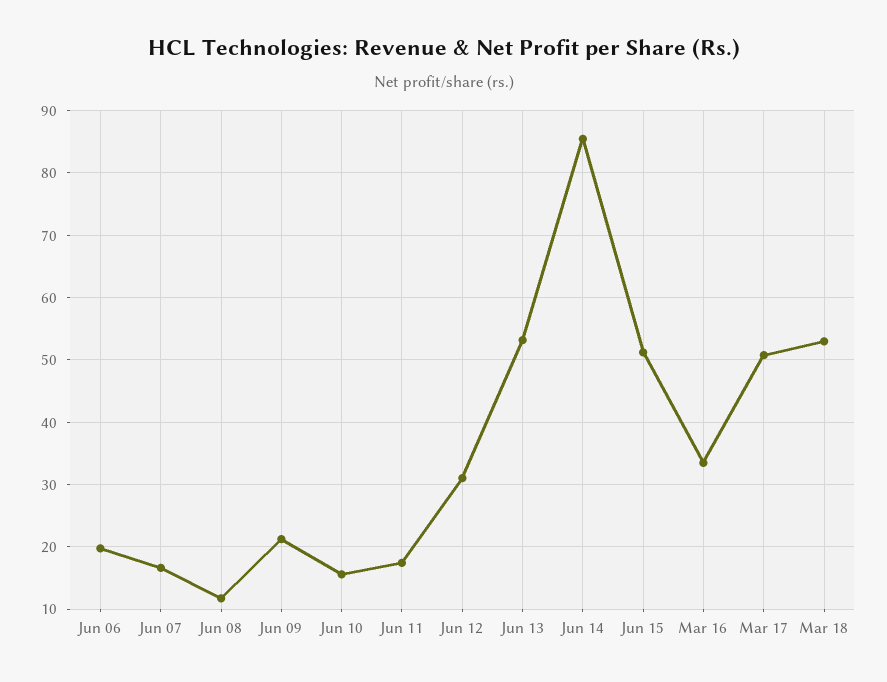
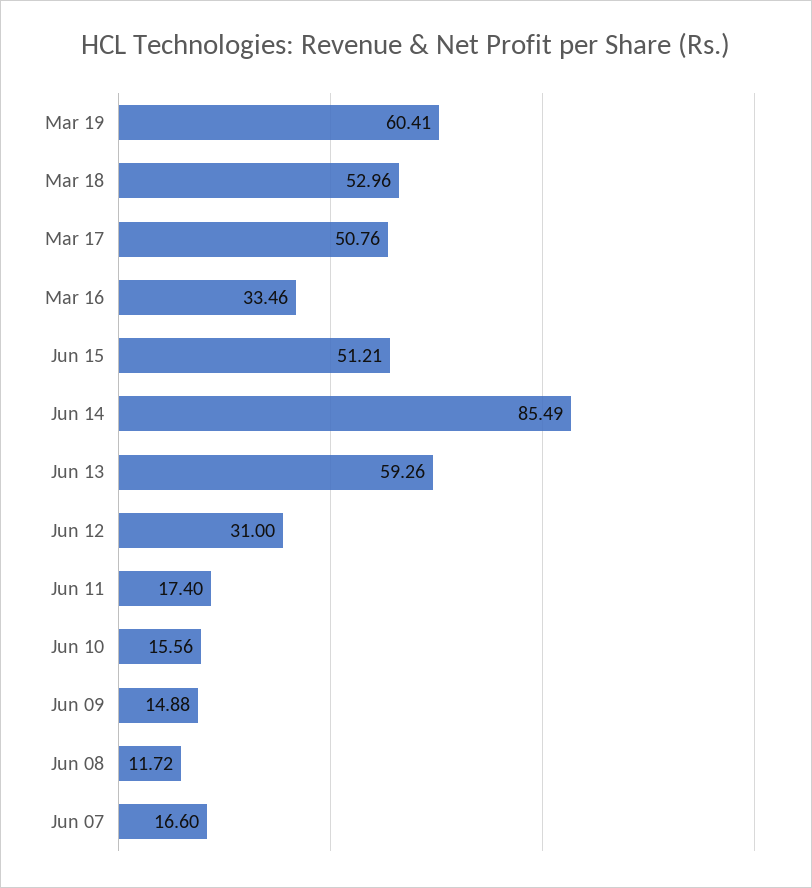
Jun 06: 20 -> none
Jun 09: 21 -> 14.88
Jun 13: 53 -> 59.26
Mar 19: none -> 60.41

